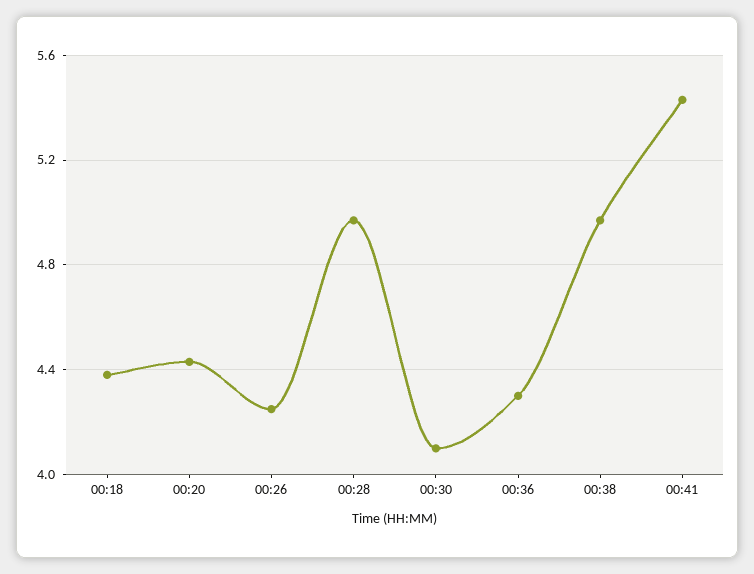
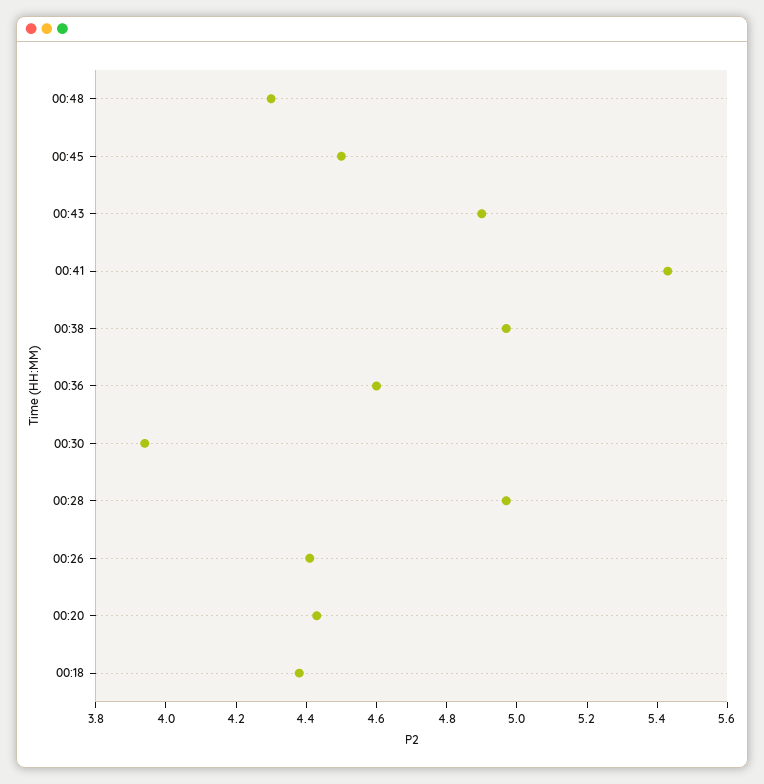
00:26: 4.25 -> 4.4
00:30: 4.1 -> 3.95
00:36: 4.3 -> 4.6
00:48: none -> 4.3
00:45: none -> 4.5
00:43: none -> 4.9

